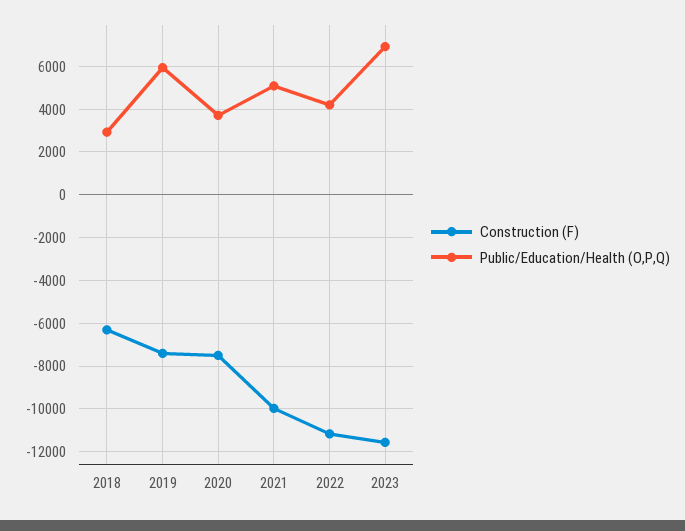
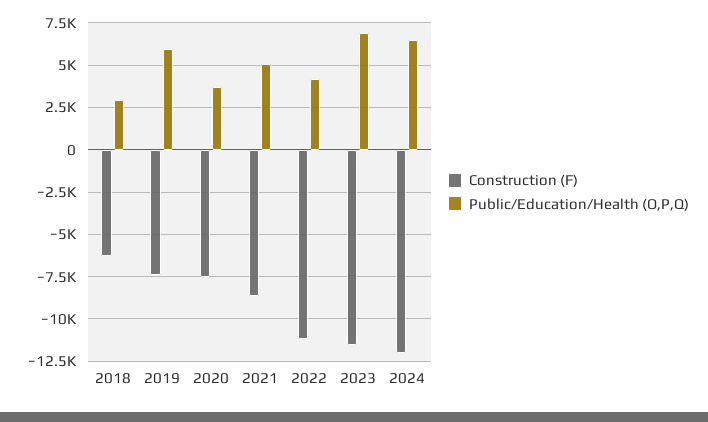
Construction (F), 2021: -10000 -> -8500
Construction (F), 2024: none -> -12000
Public/Education/Health (O,P,Q), 2024: none -> 6500

